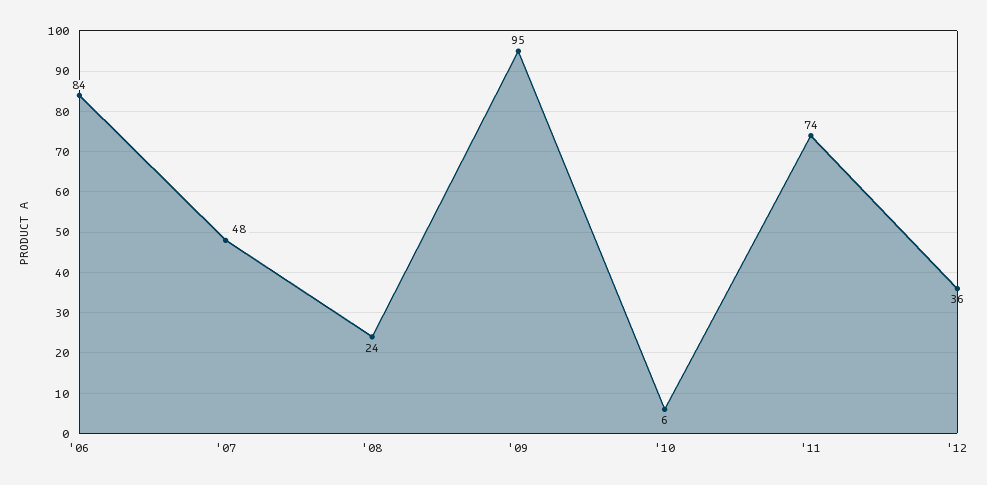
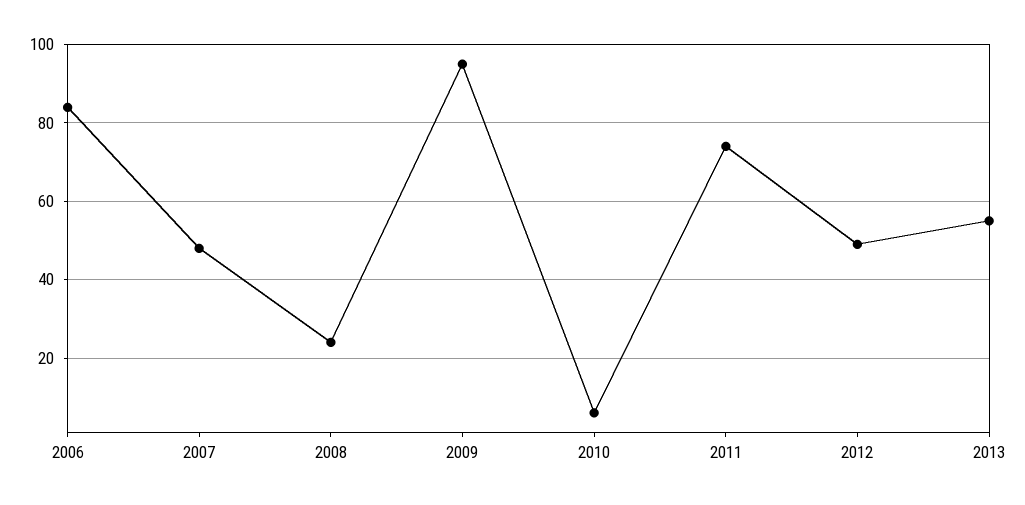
'12: 36 -> 50
2013: none -> 55

